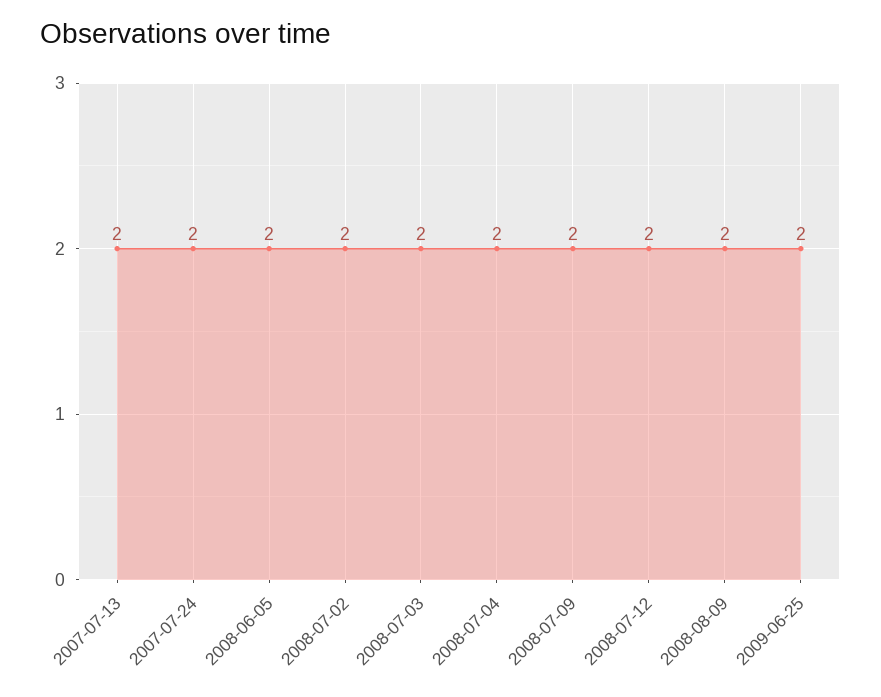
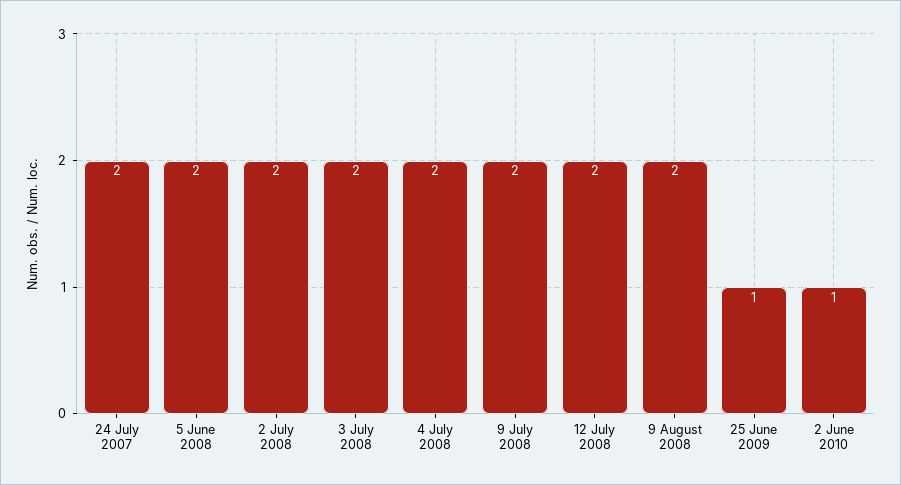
2007-07-13: 2 -> none
2009-06-25: 2 -> 1
2 June 2010: none -> 1

